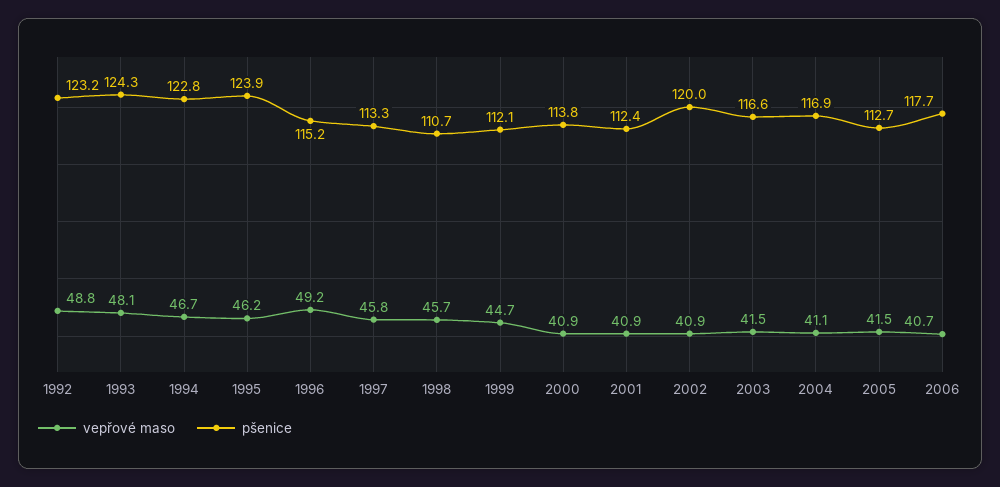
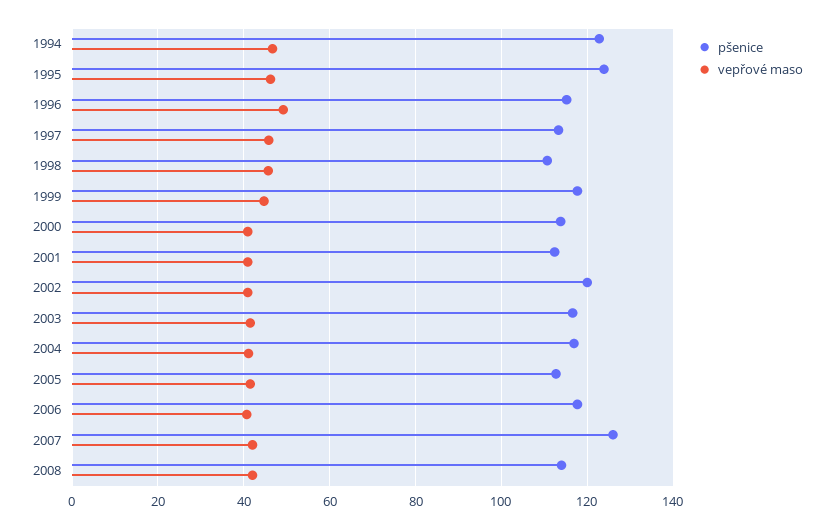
vepřové maso, 1992: 48.8 -> none
pšenice, 1992: 123.2 -> none
vepřové maso, 1993: 48.1 -> none
pšenice, 1993: 124.3 -> none
pšenice, 1999: 112.1 -> 118
pšenice, 2007: none -> 126
vepřové maso, 2007: none -> 42
pšenice, 2008: none -> 114
vepřové maso, 2008: none -> 42

